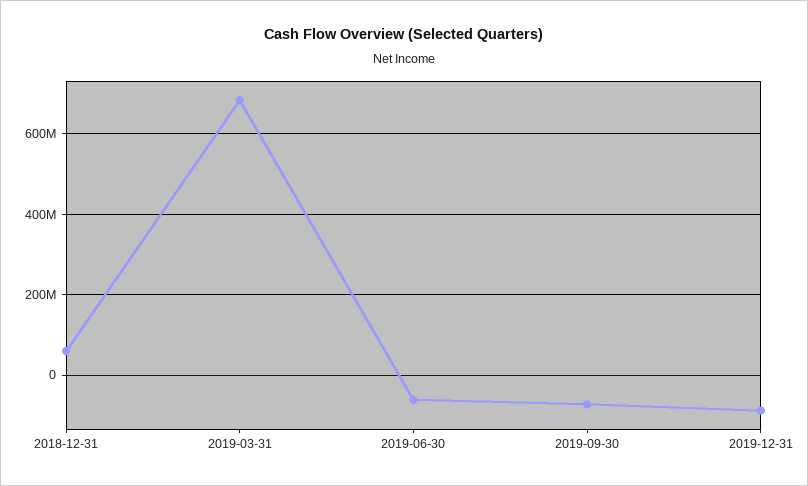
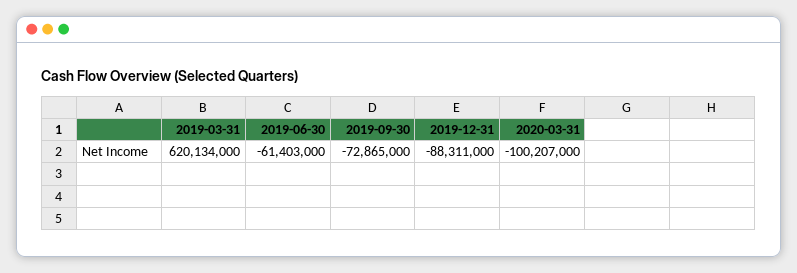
2018-12-31: 60000000 -> none
2019-03-31: 680000000 -> 620134000
2020-03-31: none -> -100207000

